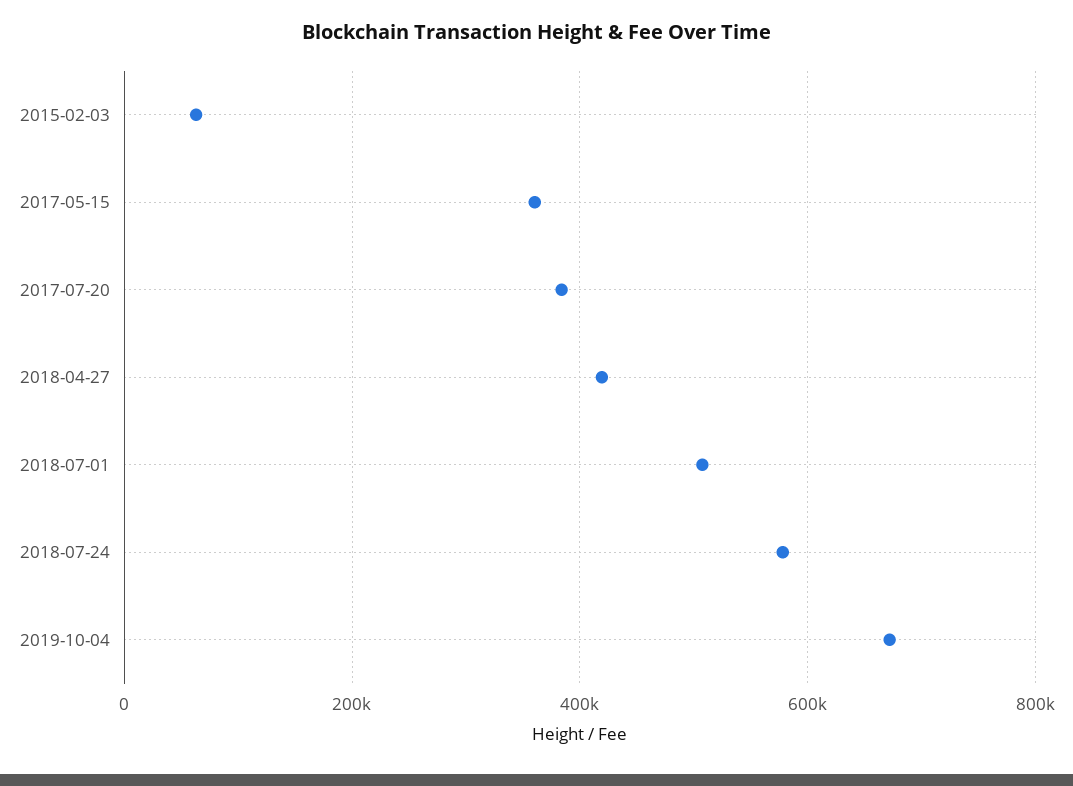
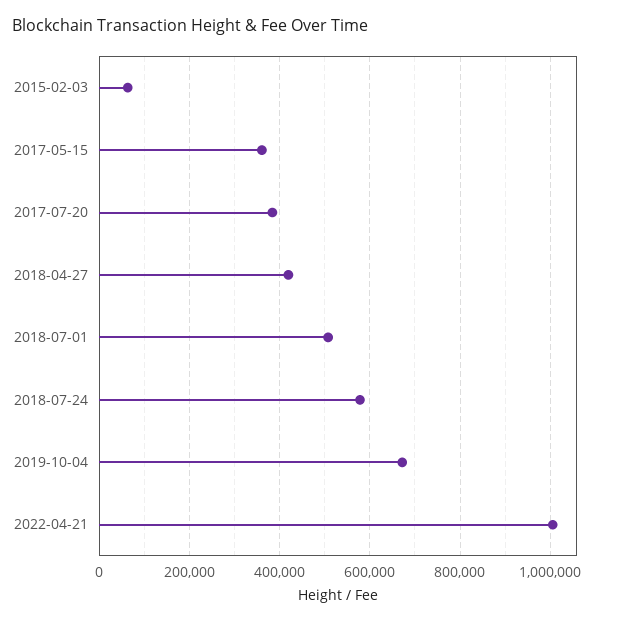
2022-04-21: none -> 1000000

